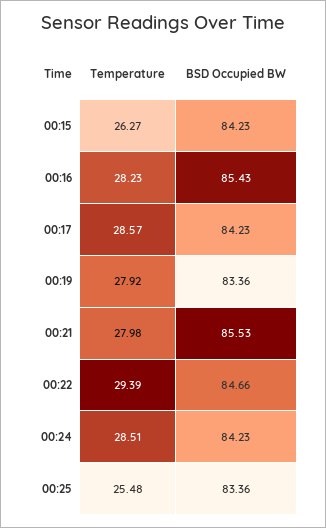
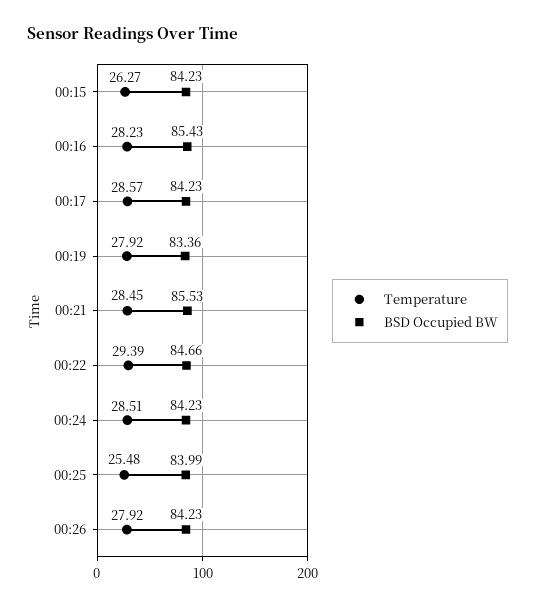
Temperature, 00:21: 27.98 -> 28.45
BSD Occupied BW, 00:25: 83.36 -> 83.99
Temperature, 00:26: none -> 27.92
BSD Occupied BW, 00:26: none -> 84.23

